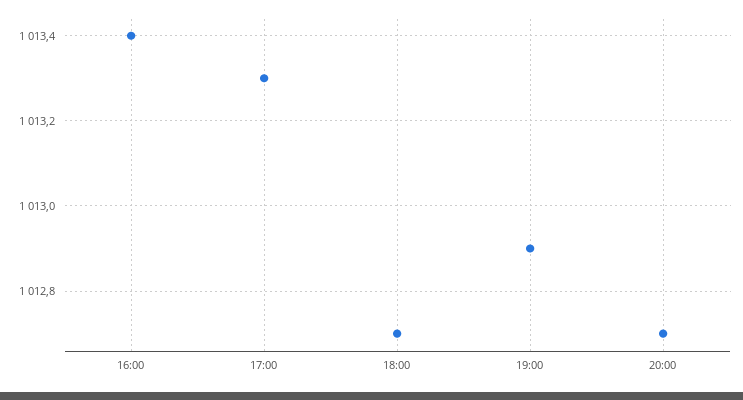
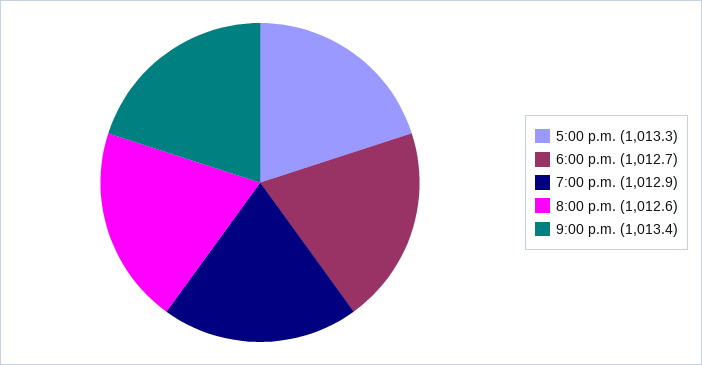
16:00: 1013.4 -> none
20:00: 1012.7 -> 1012.6
9:00 p.m.: none -> 1013.4

